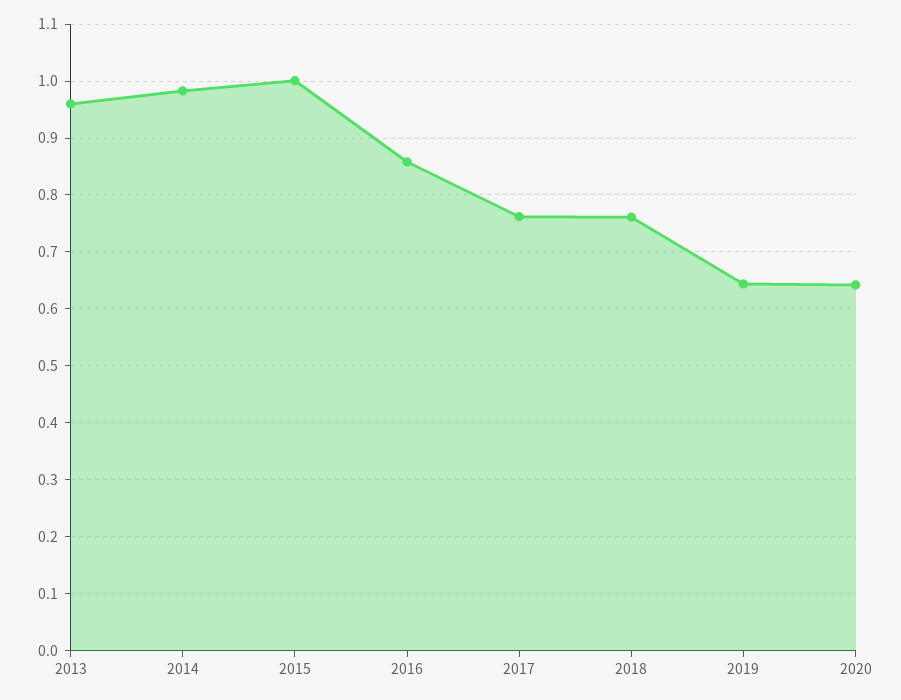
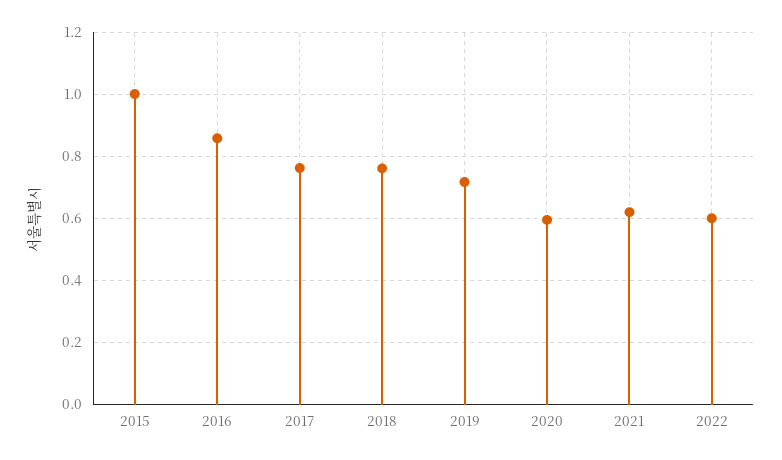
2013: 0.96 -> none
2014: 0.98 -> none
2019: 0.64 -> 0.72
2020: 0.64 -> 0.6
2021: none -> 0.62
2022: none -> 0.6

